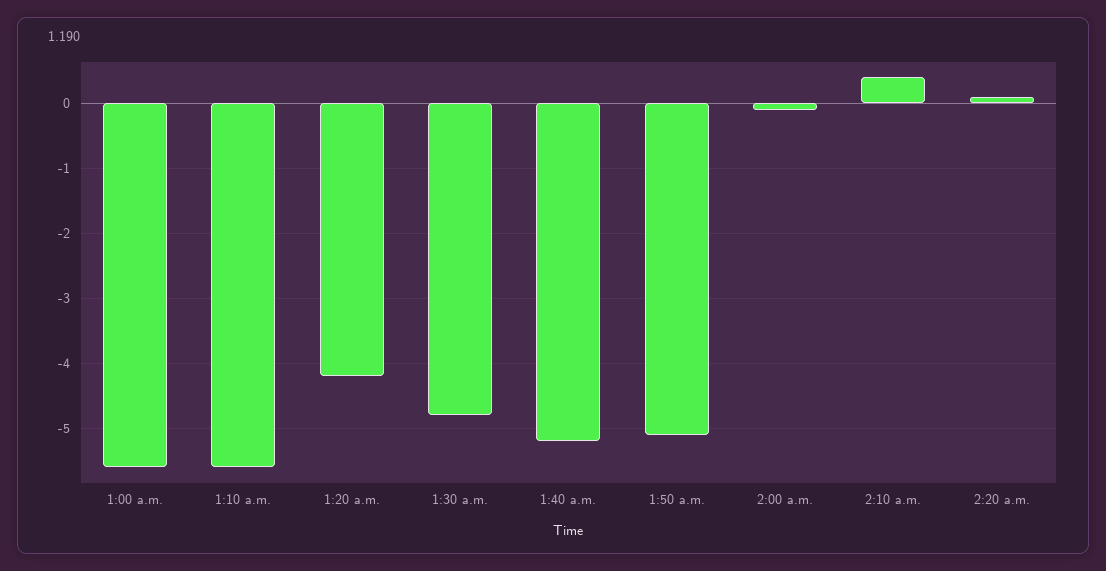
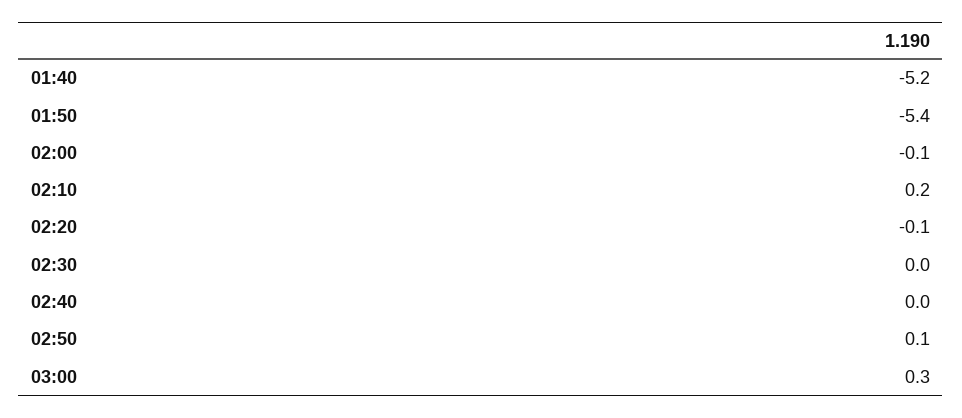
1:00 a.m.: -5.6 -> none
1:10 a.m.: -5.6 -> none
1:20 a.m.: -4.2 -> none
1:30 a.m.: -4.8 -> none
1:50 a.m.: -5.1 -> -5.4
2:10 a.m.: 0.4 -> 0.2
2:20 a.m.: 0.1 -> -0.1
02:30: none -> 0
02:40: none -> 0
02:50: none -> 0.1
03:00: none -> 0.3

